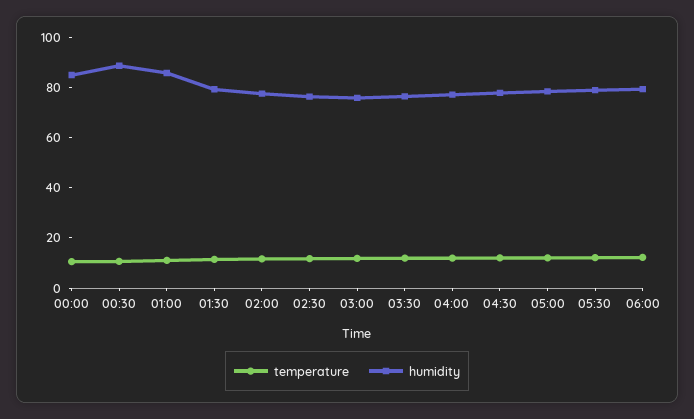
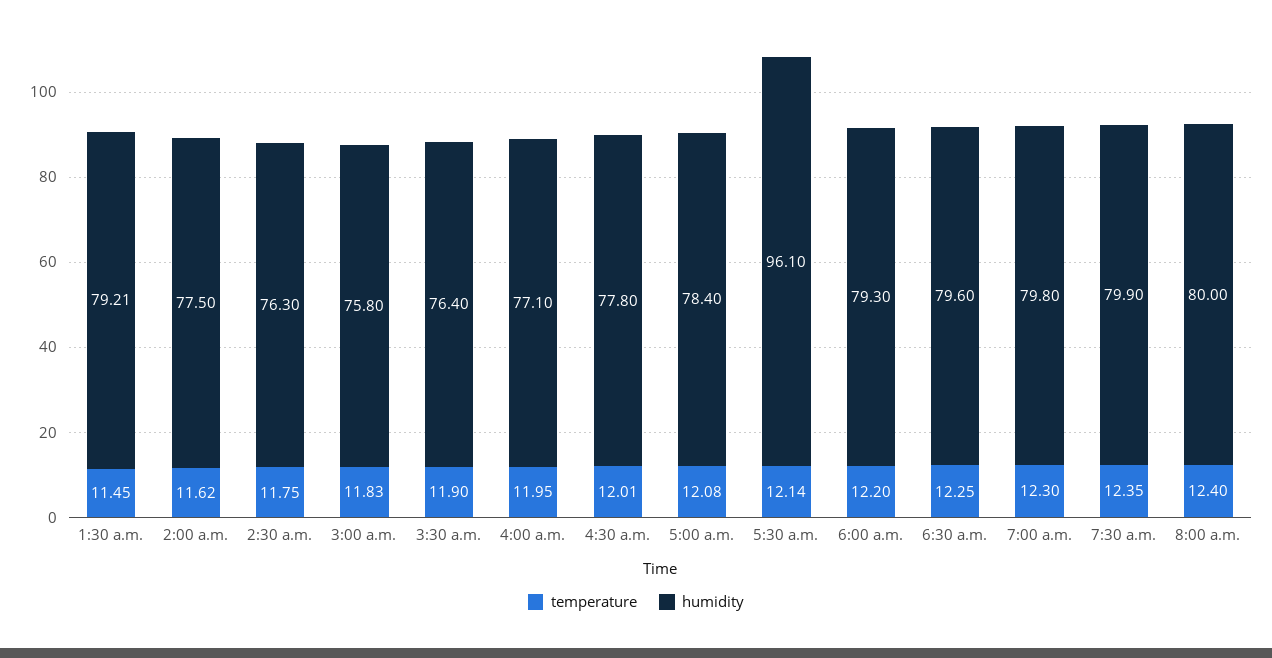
temperature, 00:00: 10 -> none
humidity, 00:00: 85 -> none
temperature, 00:30: 10 -> none
humidity, 00:30: 90 -> none
temperature, 01:00: 10 -> none
humidity, 01:00: 85 -> none
humidity, 05:30: 80 -> 96.1
temperature, 6:30 a.m.: none -> 12.25
humidity, 6:30 a.m.: none -> 79.6
temperature, 7:00 a.m.: none -> 12.3
humidity, 7:00 a.m.: none -> 79.8
temperature, 7:30 a.m.: none -> 12.35
humidity, 7:30 a.m.: none -> 79.9
temperature, 8:00 a.m.: none -> 12.4
humidity, 8:00 a.m.: none -> 80

